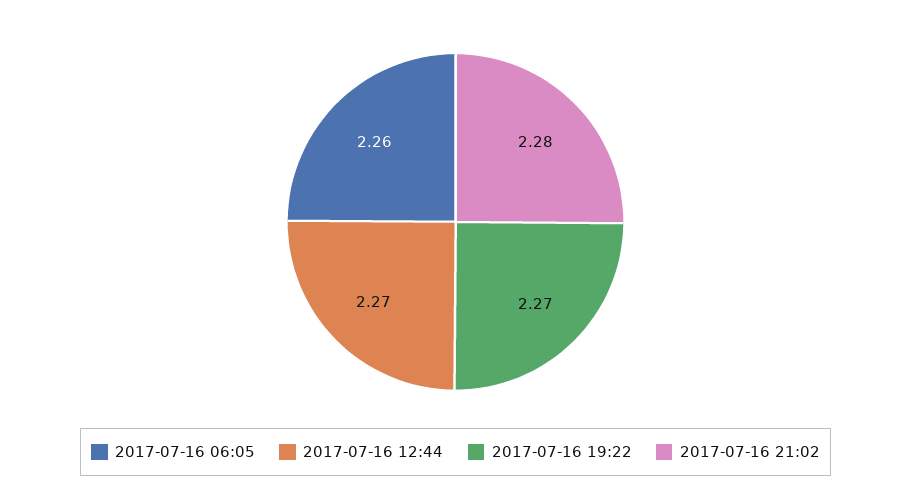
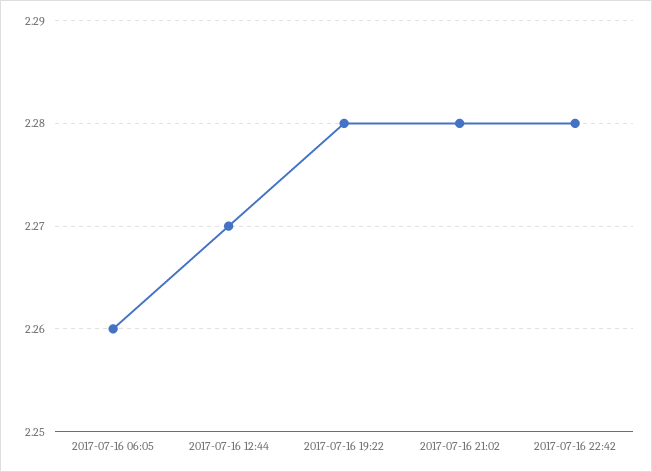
2017-07-16 19:22: 2.27 -> 2.28
2017-07-16 22:42: none -> 2.28

